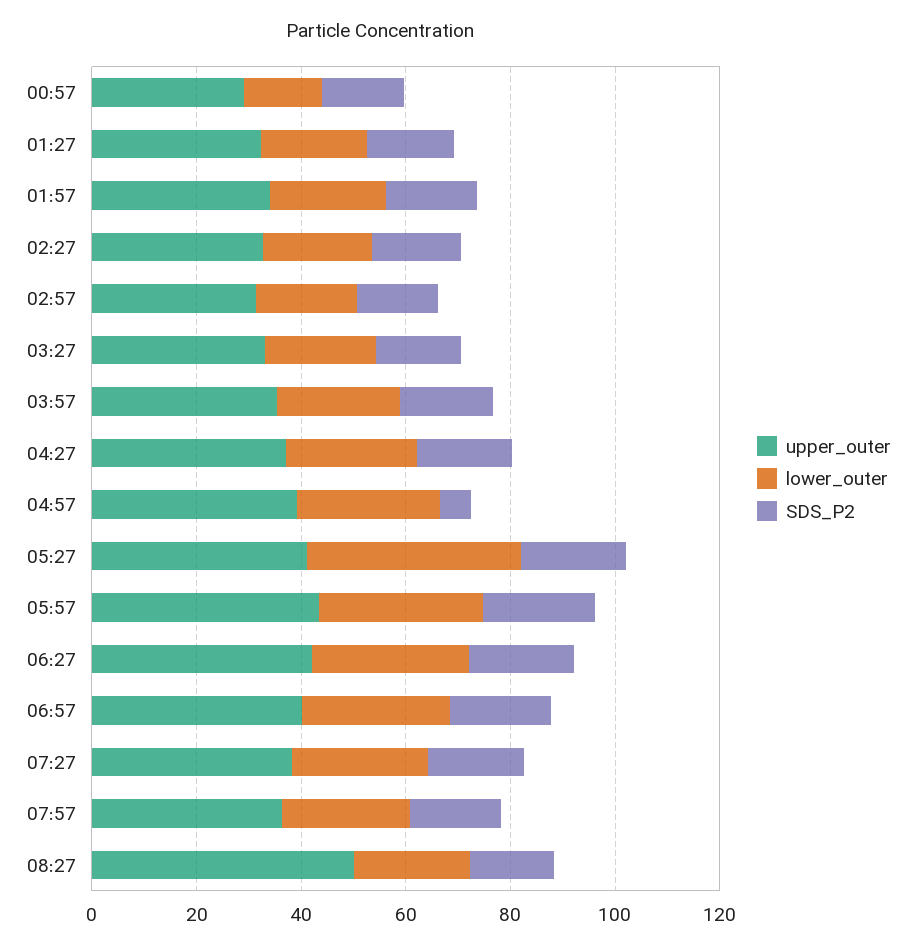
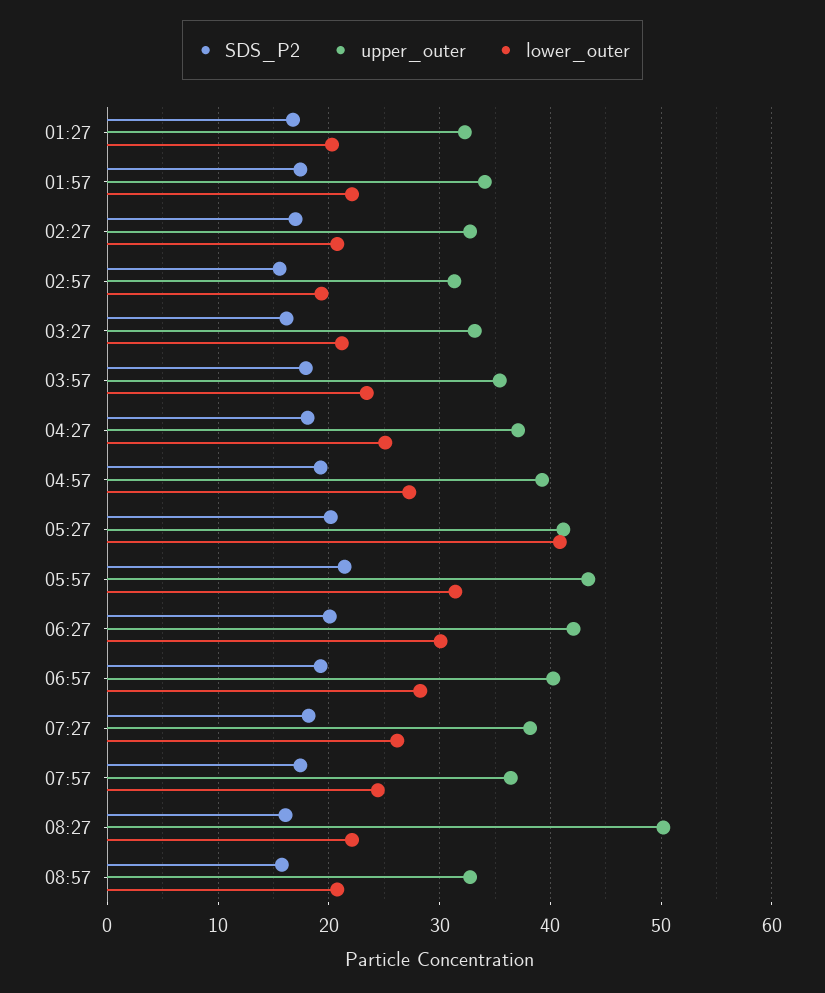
upper_outer, 00:57: 30 -> none
lower_outer, 00:57: 15 -> none
SDS_P2, 00:57: 15 -> none
SDS_P2, 04:57: 5 -> 19
SDS_P2, 08:57: none -> 16
upper_outer, 08:57: none -> 33
lower_outer, 08:57: none -> 21

